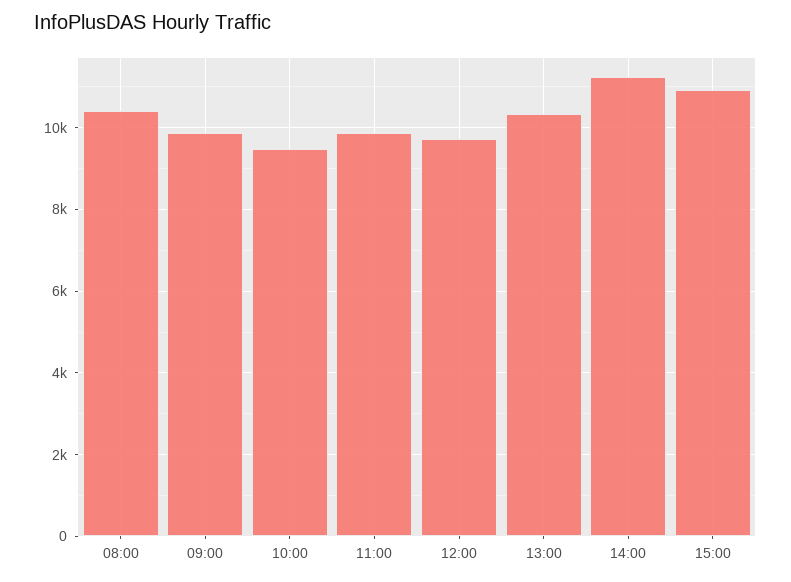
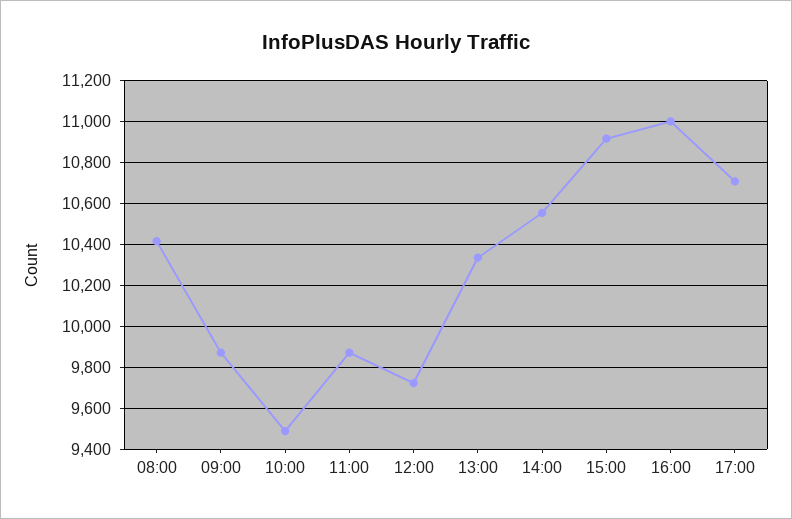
14:00: 11200 -> 10550
16:00: none -> 11000
17:00: none -> 10700

